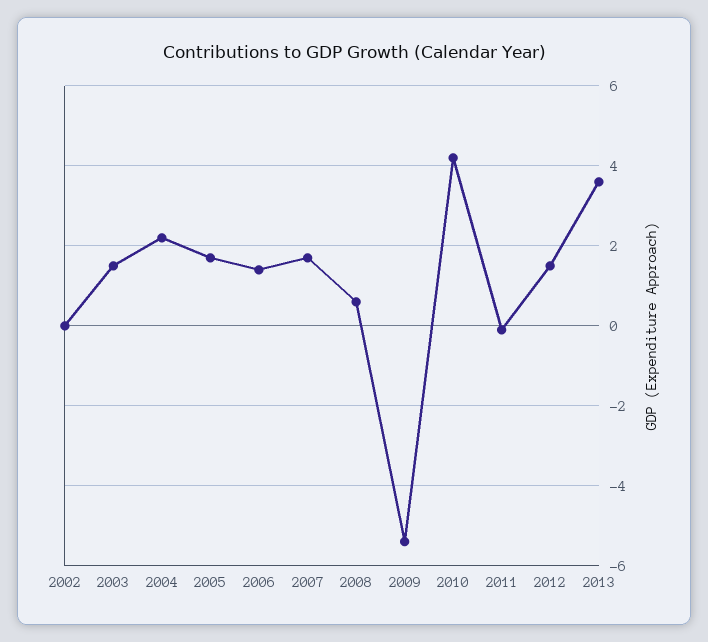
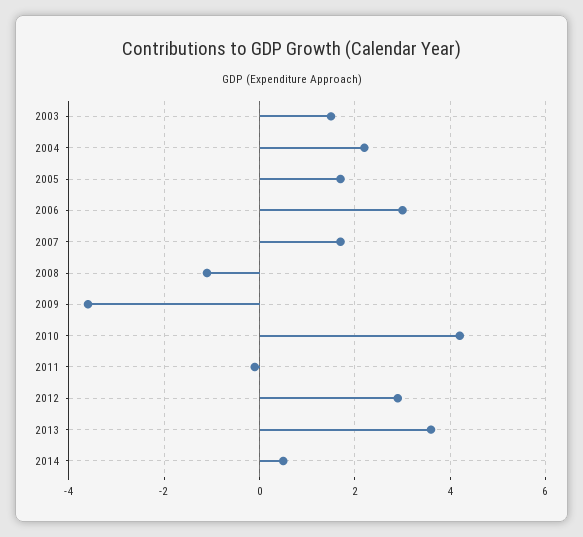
2002: 0 -> none
2006: 1.5 -> 3
2008: 0.5 -> -1
2009: -5.5 -> -3.5
2012: 1.5 -> 3
2014: none -> 0.5

